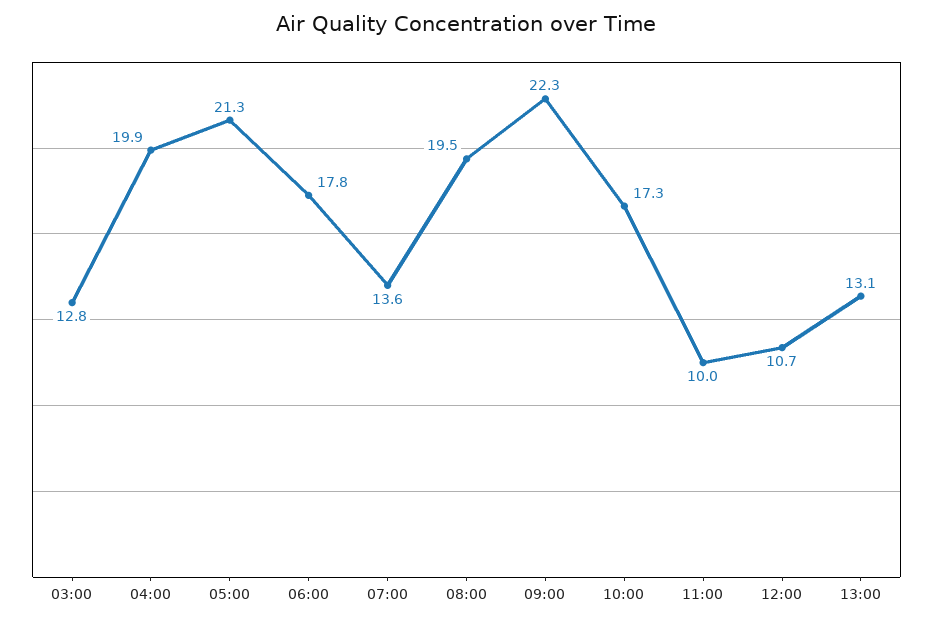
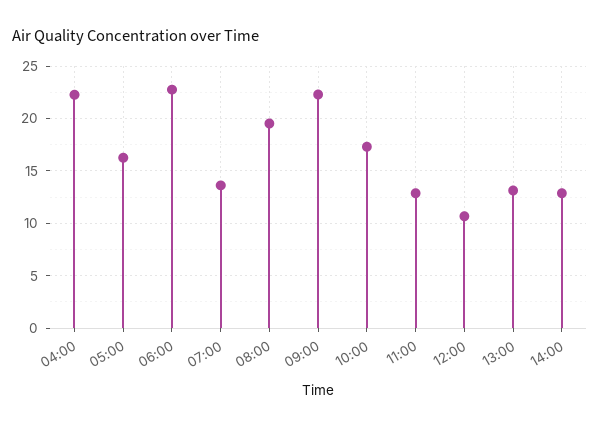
03:00: 12.8 -> none
04:00: 19.9 -> 22
05:00: 21.3 -> 16
06:00: 17.8 -> 23
11:00: 10 -> 13
14:00: none -> 13

